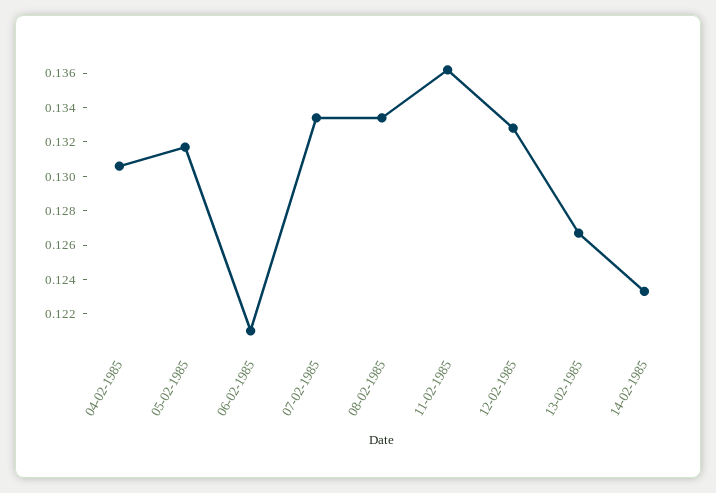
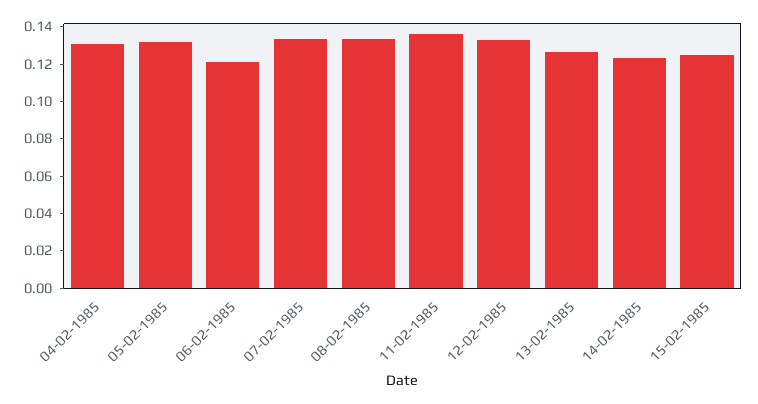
15-02-1985: none -> 0.125

